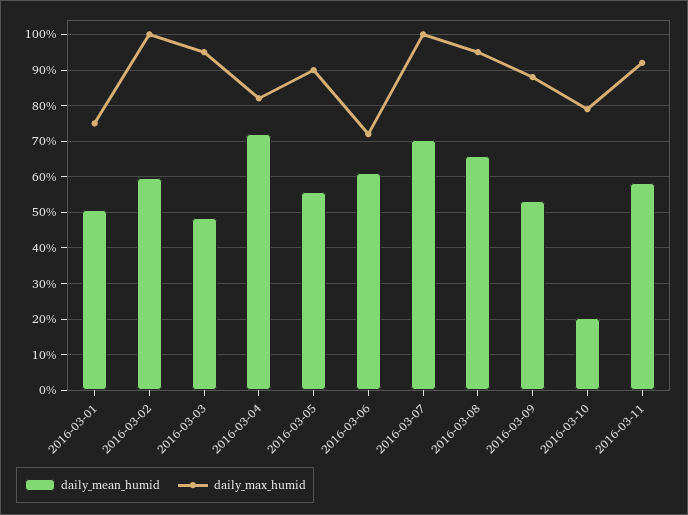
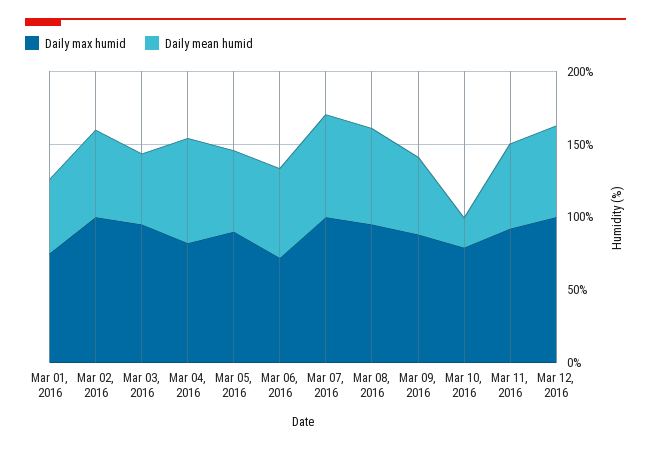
daily_max_humid, Mar 12, 2016: none -> 100
daily_mean_humid, Mar 12, 2016: none -> 60

